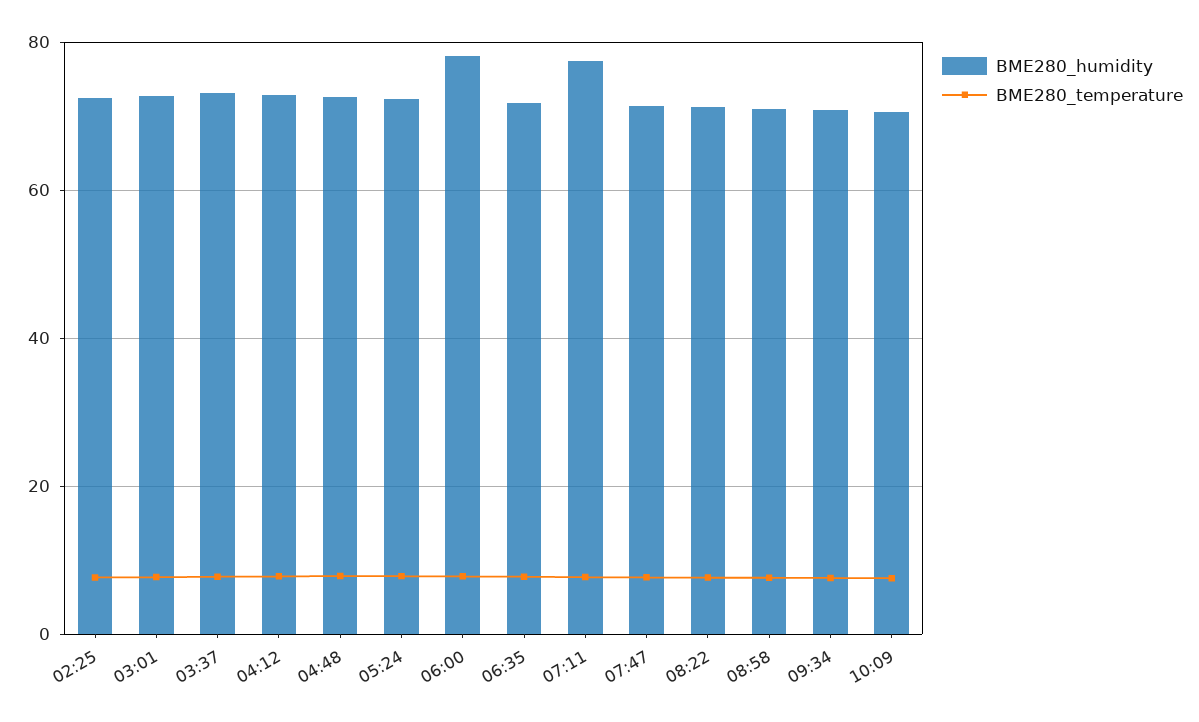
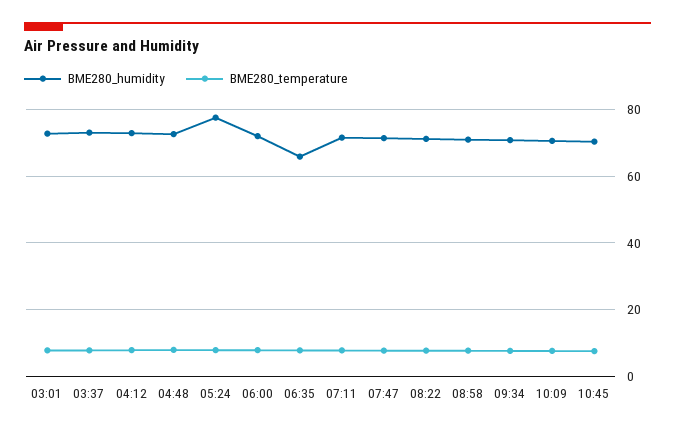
BME280_humidity, 02:25: 72 -> none
BME280_temperature, 02:25: 8 -> none
BME280_humidity, 05:24: 72 -> 78
BME280_humidity, 06:00: 78 -> 72
BME280_humidity, 06:35: 72 -> 66
BME280_humidity, 07:11: 78 -> 72
BME280_humidity, 10:45: none -> 70
BME280_temperature, 10:45: none -> 8

